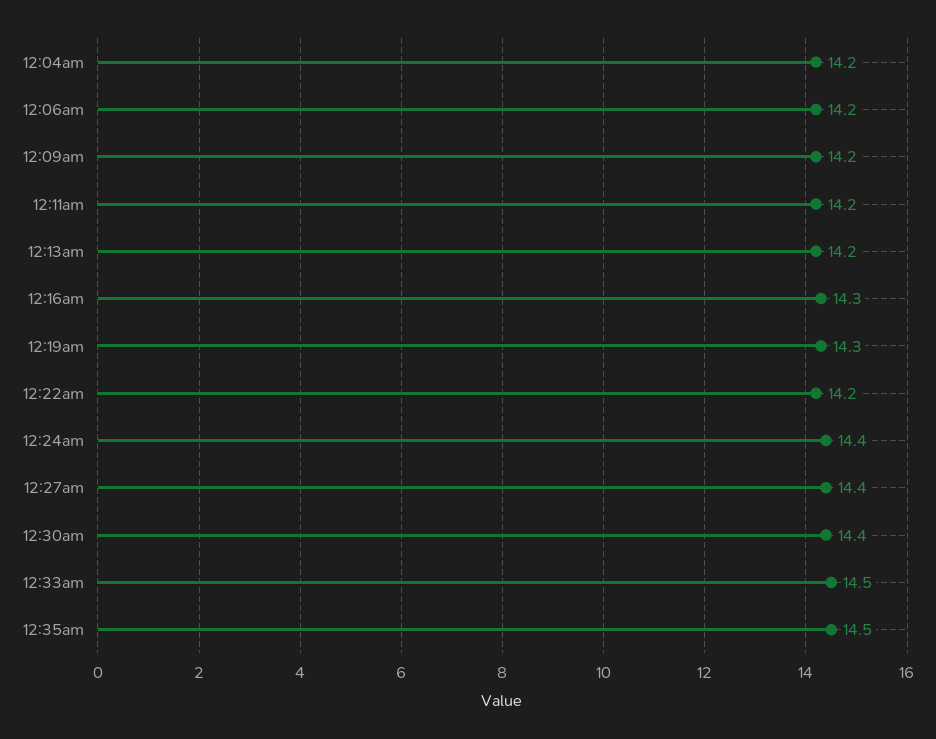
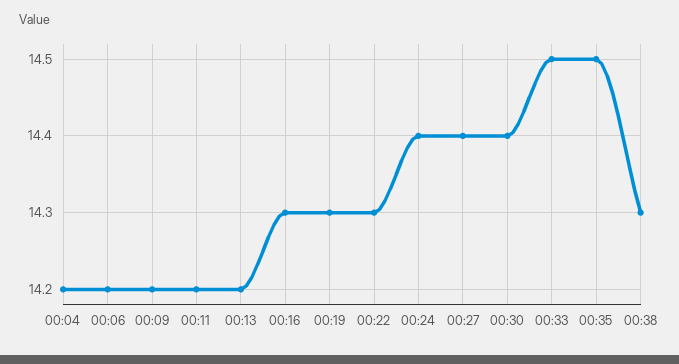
12:22am: 14.2 -> 14.3
00:38: none -> 14.3

